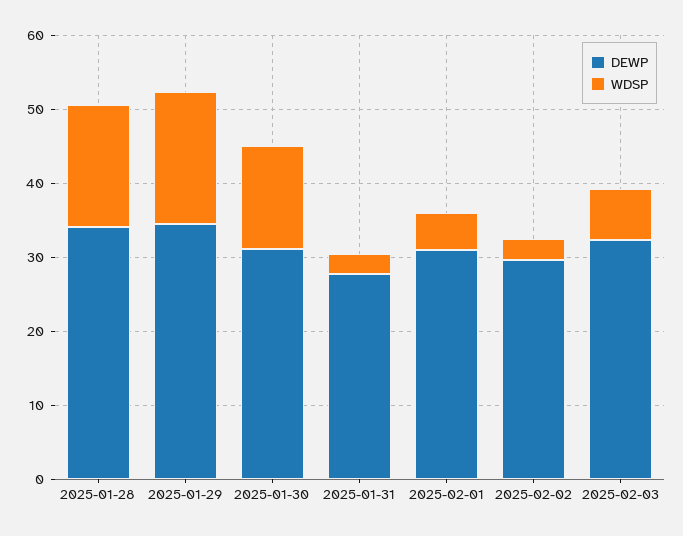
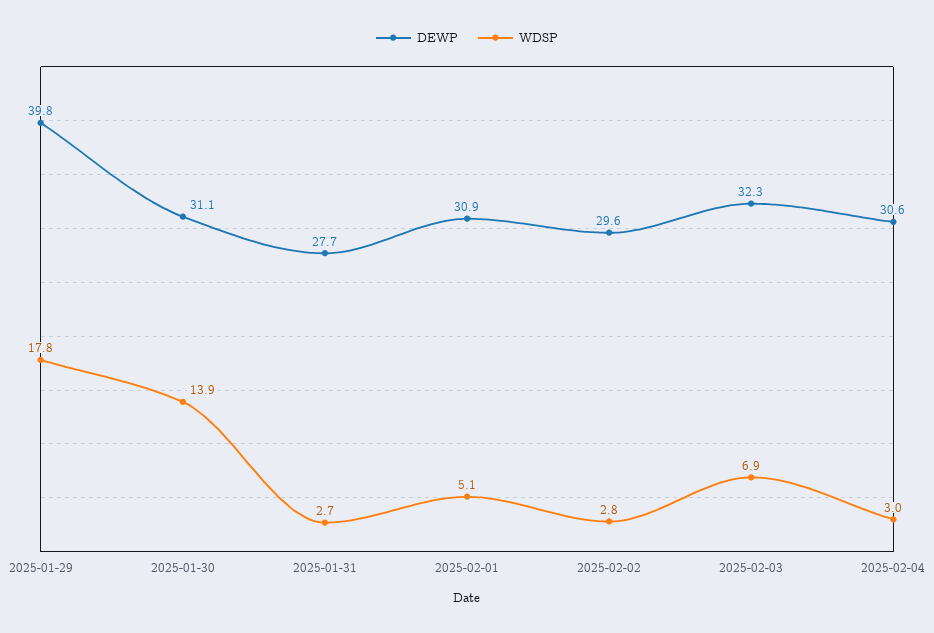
DEWP, 2025-01-28: 34 -> none
WDSP, 2025-01-28: 16 -> none
DEWP, 2025-01-29: 34 -> 39.8
DEWP, 2025-02-04: none -> 30.6
WDSP, 2025-02-04: none -> 3

